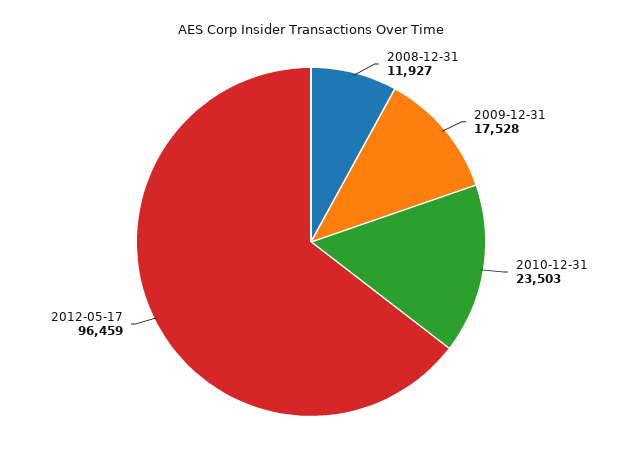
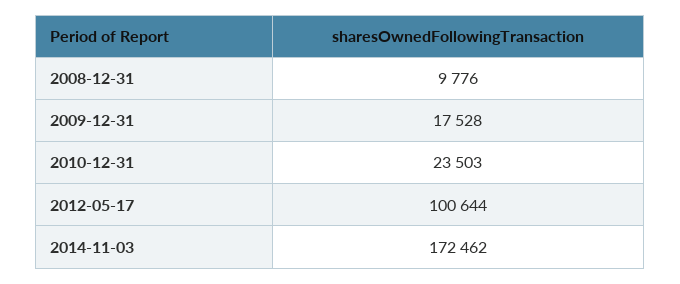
2008-12-31: 11927 -> 9776
2012-05-17: 96459 -> 100644
2014-11-03: none -> 172462

